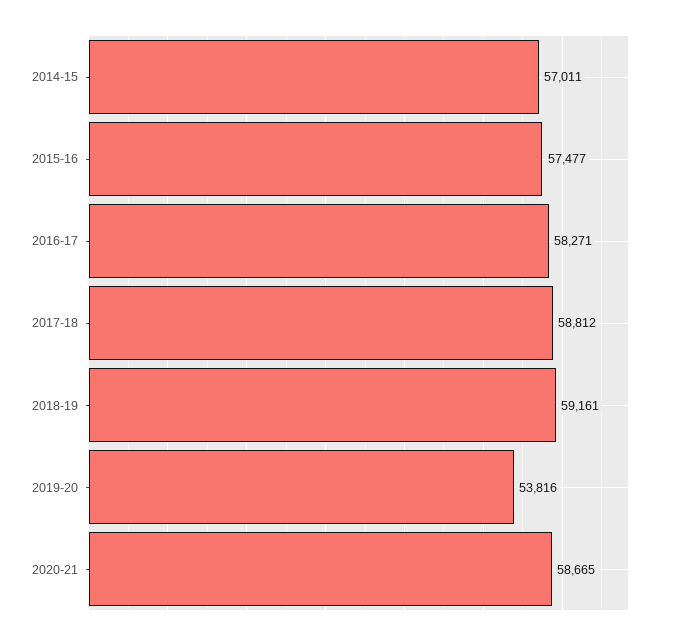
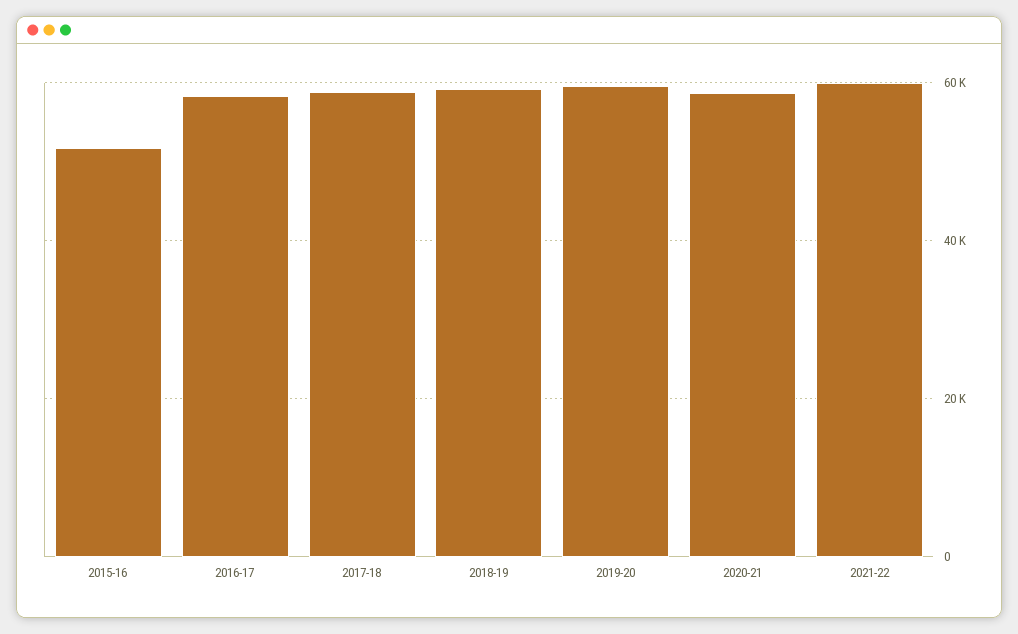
2014-15: 57011 -> none
2015-16: 57477 -> 52000
2019-20: 53816 -> 60000
2021-22: none -> 60000

